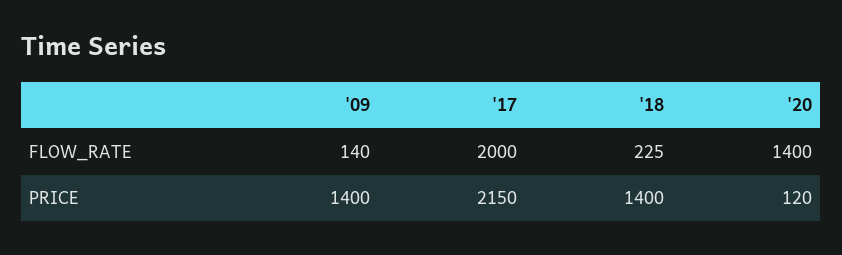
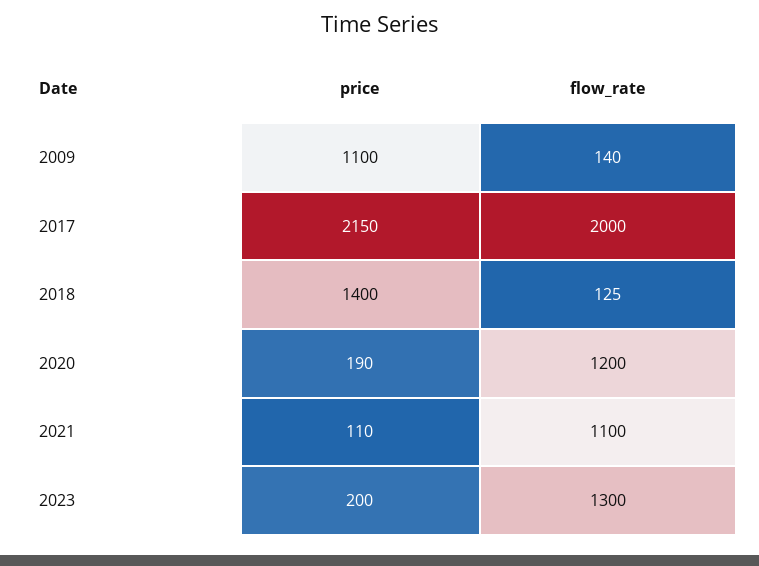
'18, FLOW_RATE: 225 -> 125
'20, FLOW_RATE: 1400 -> 1200
'09, PRICE: 1400 -> 1100
'20, PRICE: 120 -> 190
2021, PRICE: none -> 110
2021, FLOW_RATE: none -> 1100
2023, PRICE: none -> 200
2023, FLOW_RATE: none -> 1300

